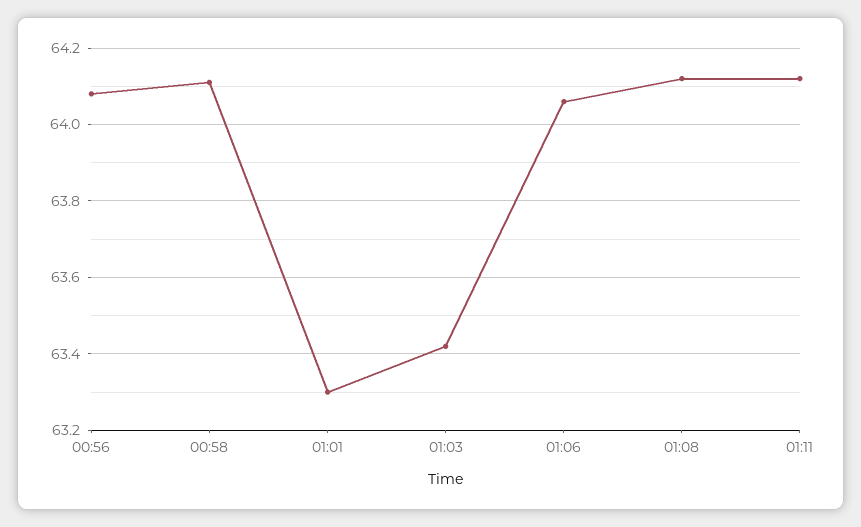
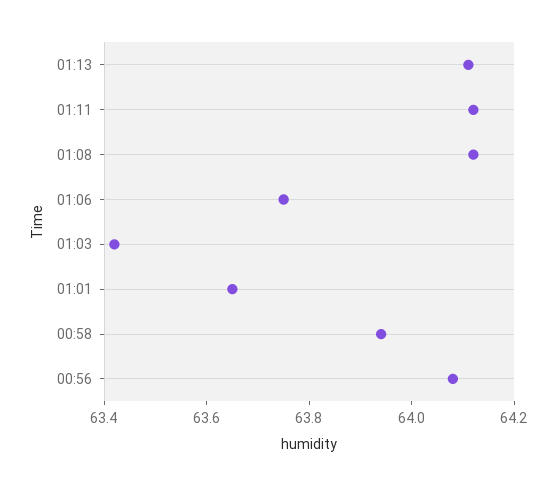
00:58: 64.1 -> 63.95
01:01: 63.3 -> 63.65
01:06: 64.05 -> 63.75
01:13: none -> 64.1

